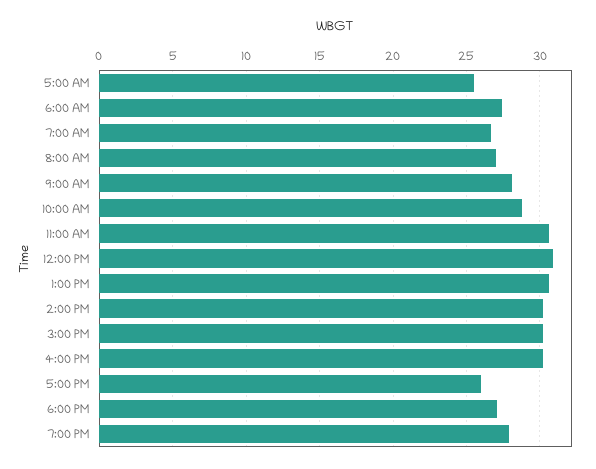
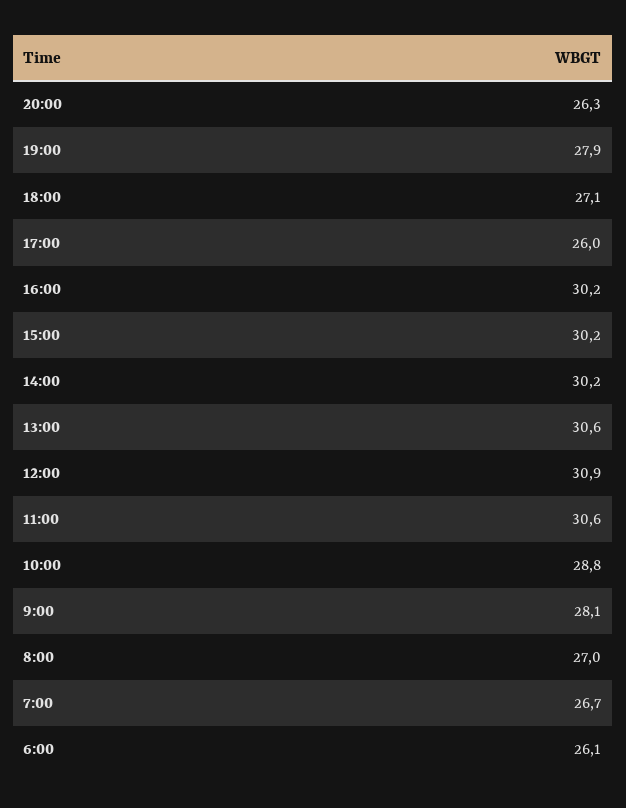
5:00 AM: 25.5 -> none
6:00 AM: 27.5 -> 26.1
20:00: none -> 26.3

